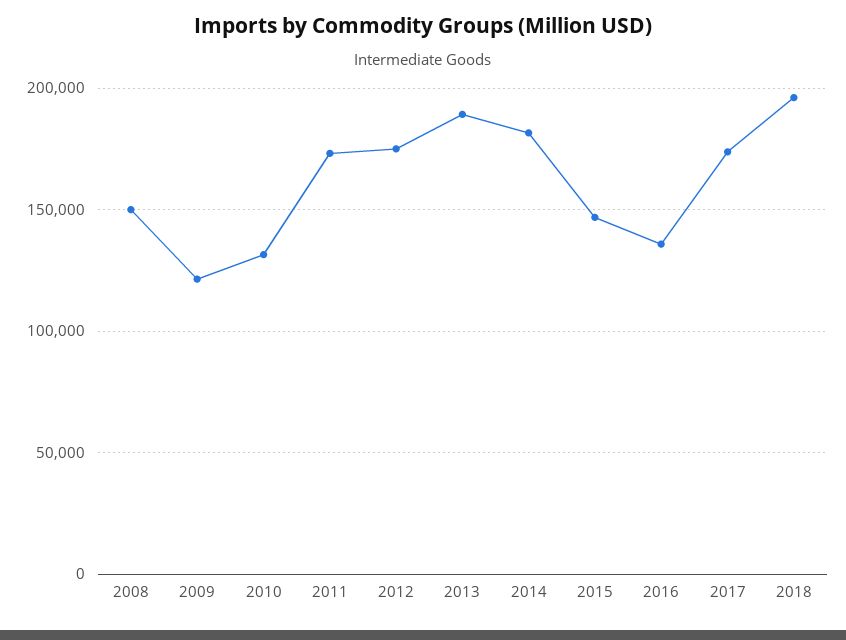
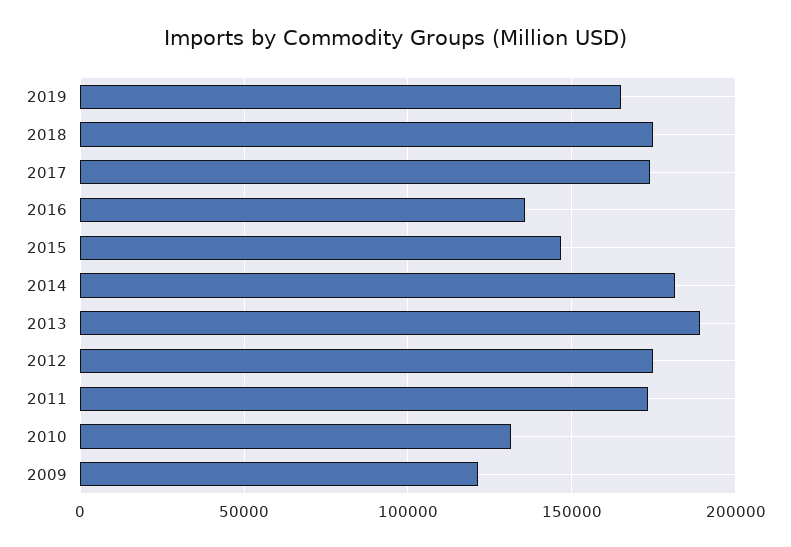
2008: 150000 -> none
2018: 195000 -> 175000
2019: none -> 165000

